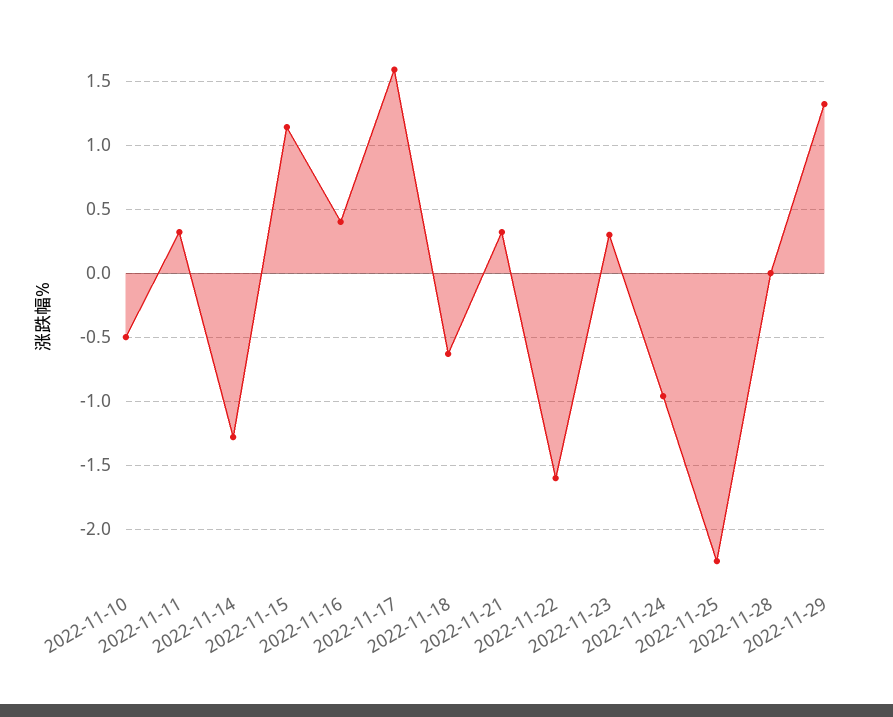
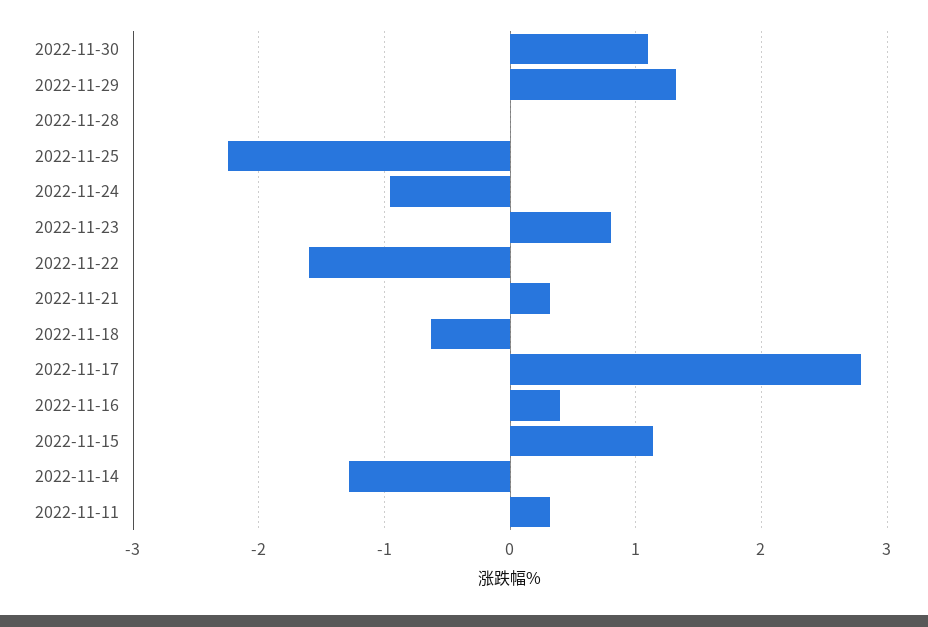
2022-11-10: -0.5 -> none
2022-11-17: 1.6 -> 2.8
2022-11-23: 0.3 -> 0.8
2022-11-30: none -> 1.1

